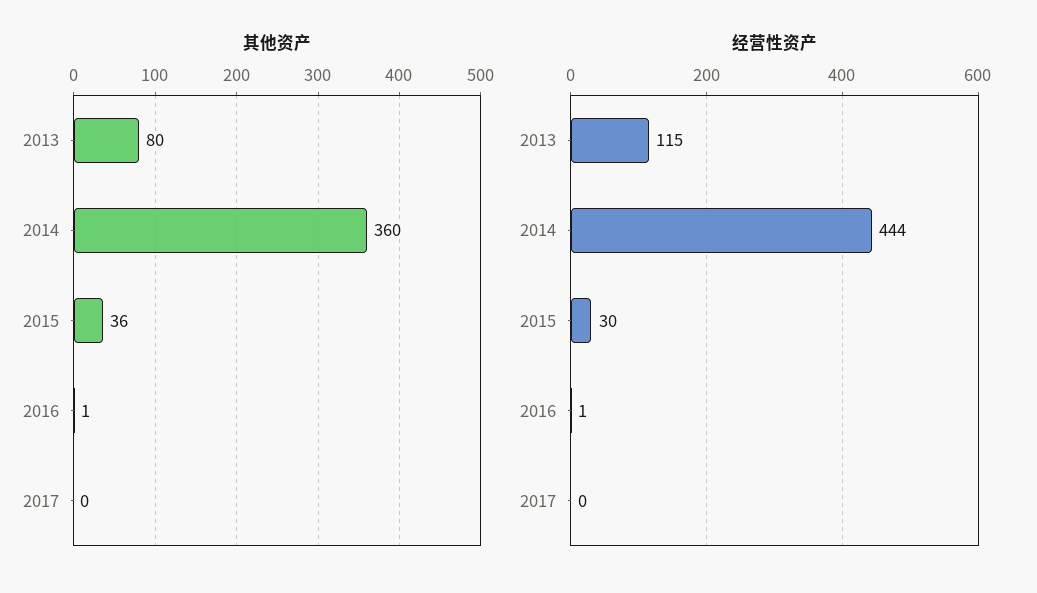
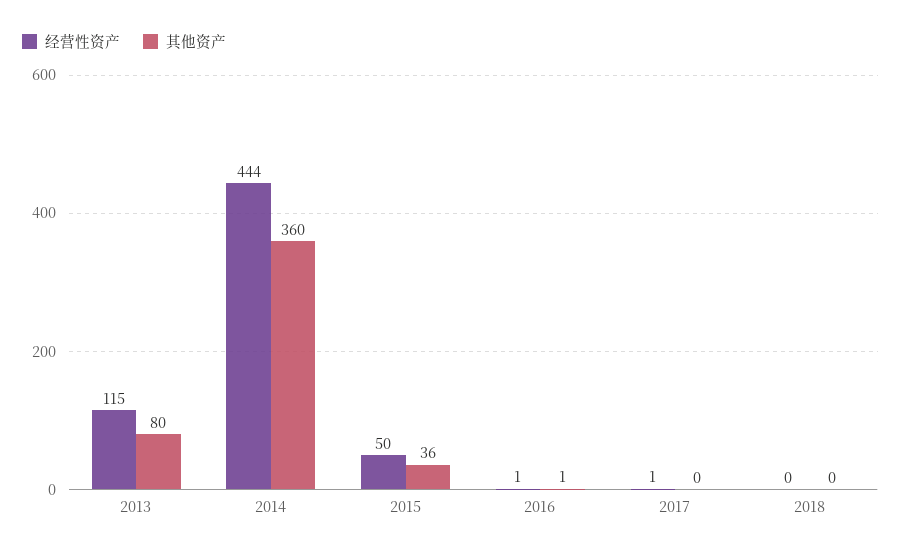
经营性资产, 2015: 30 -> 50
经营性资产, 2017: 0 -> 1
经营性资产, 2018: none -> 0
其他资产, 2018: none -> 0

